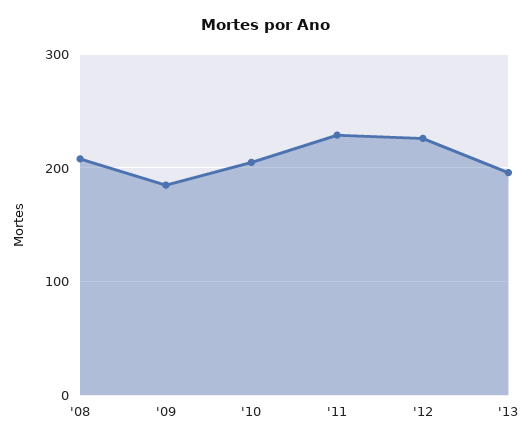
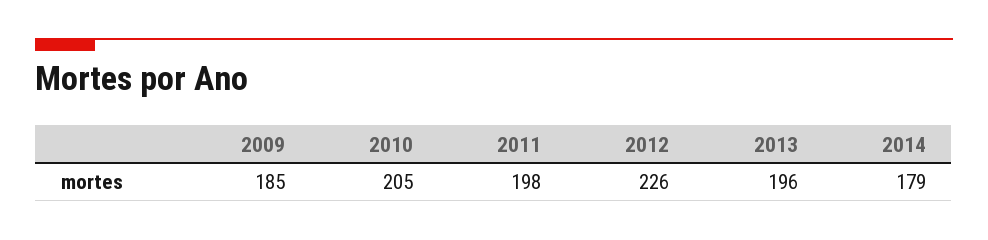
'08: 210 -> none
'11: 230 -> 198
2014: none -> 179

